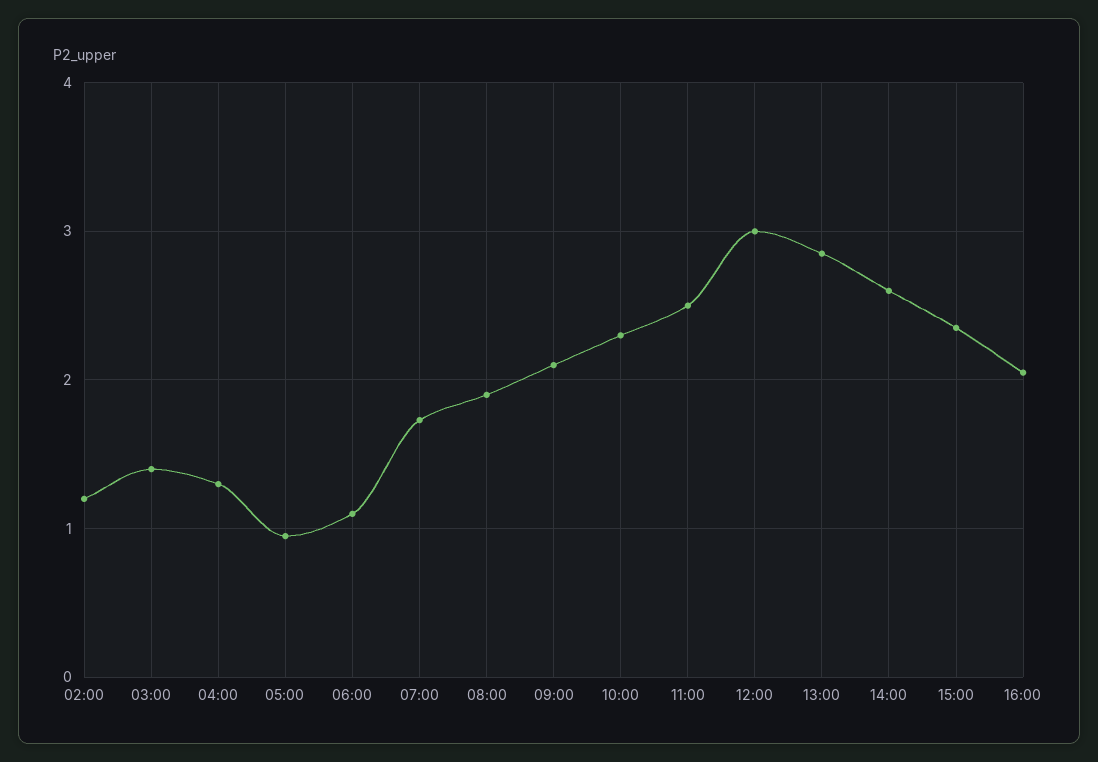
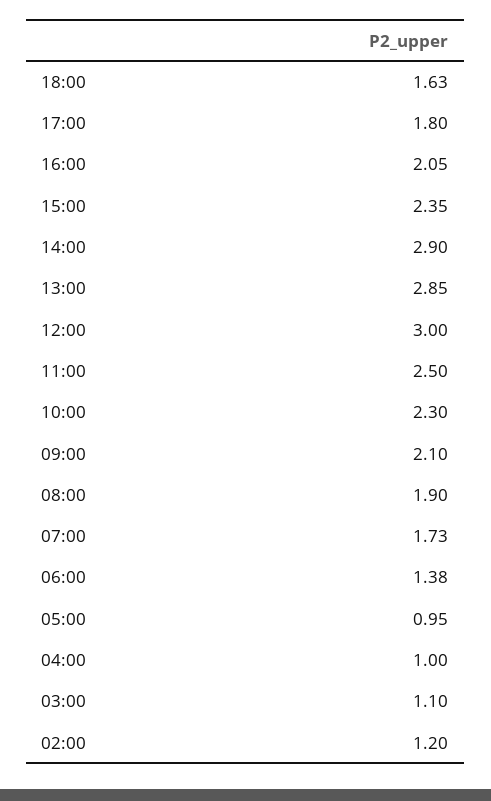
03:00: 1.4 -> 1.1
04:00: 1.3 -> 1
06:00: 1.1 -> 1.38
14:00: 2.6 -> 2.9
18:00: none -> 1.63
17:00: none -> 1.8

